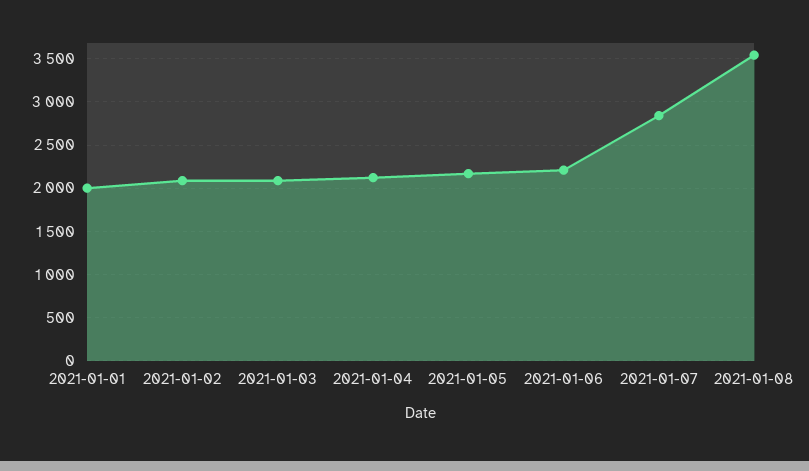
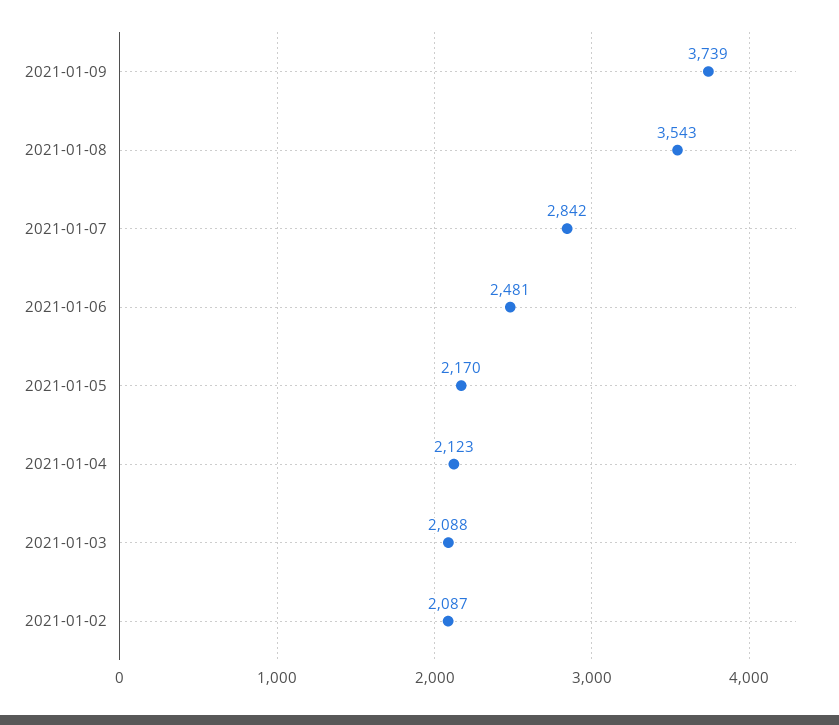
2021-01-01: 2000 -> none
2021-01-06: 2200 -> 2481
2021-01-09: none -> 3739

